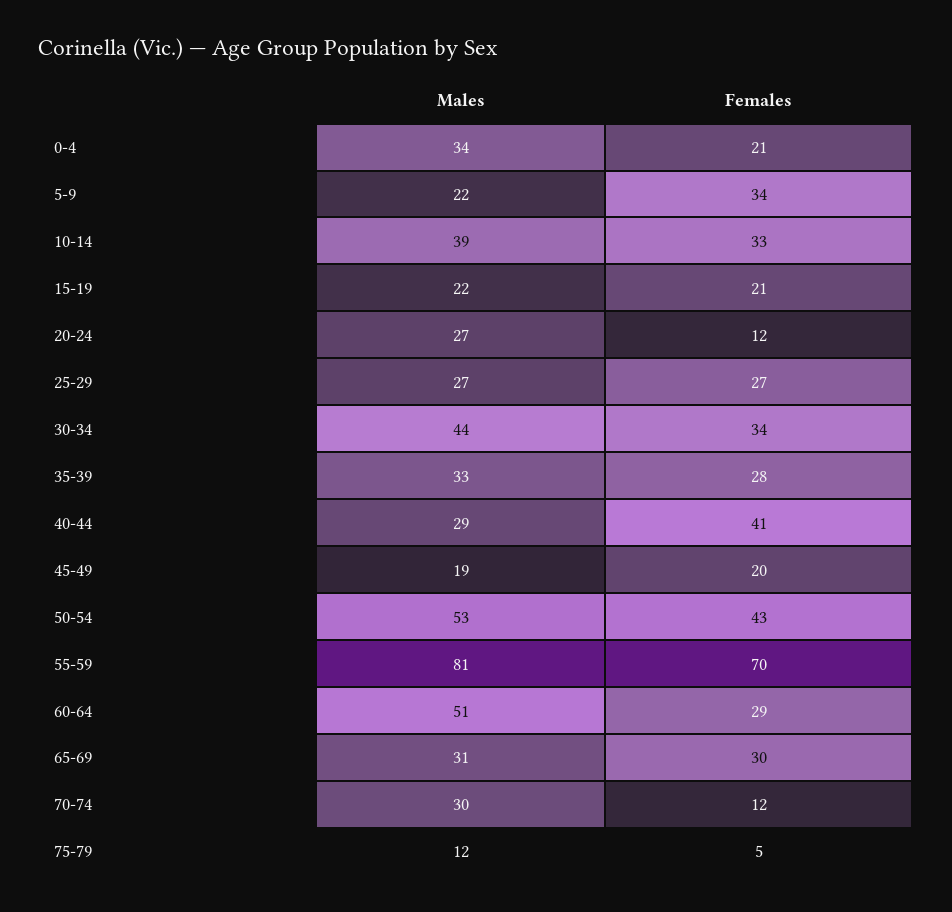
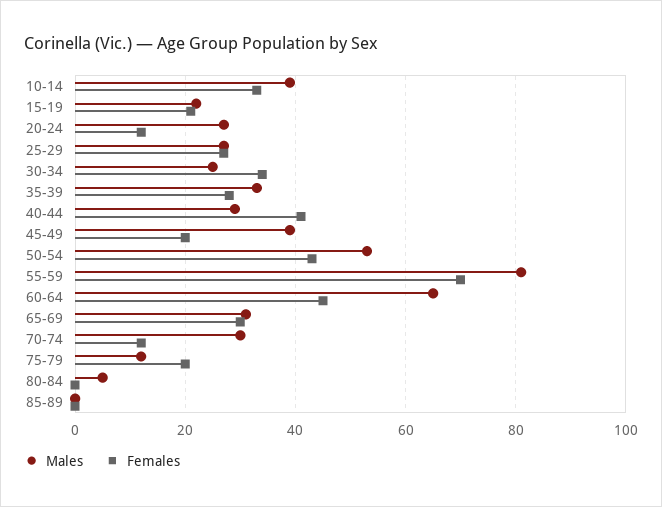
Males, 0-4: 34 -> none
Females, 0-4: 21 -> none
Males, 5-9: 22 -> none
Females, 5-9: 34 -> none
Males, 30-34: 44 -> 25
Males, 45-49: 19 -> 40
Males, 60-64: 51 -> 65
Females, 60-64: 29 -> 45
Females, 75-79: 5 -> 20
Males, 80-84: none -> 5
Females, 80-84: none -> 0
Males, 85-89: none -> 0
Females, 85-89: none -> 0

